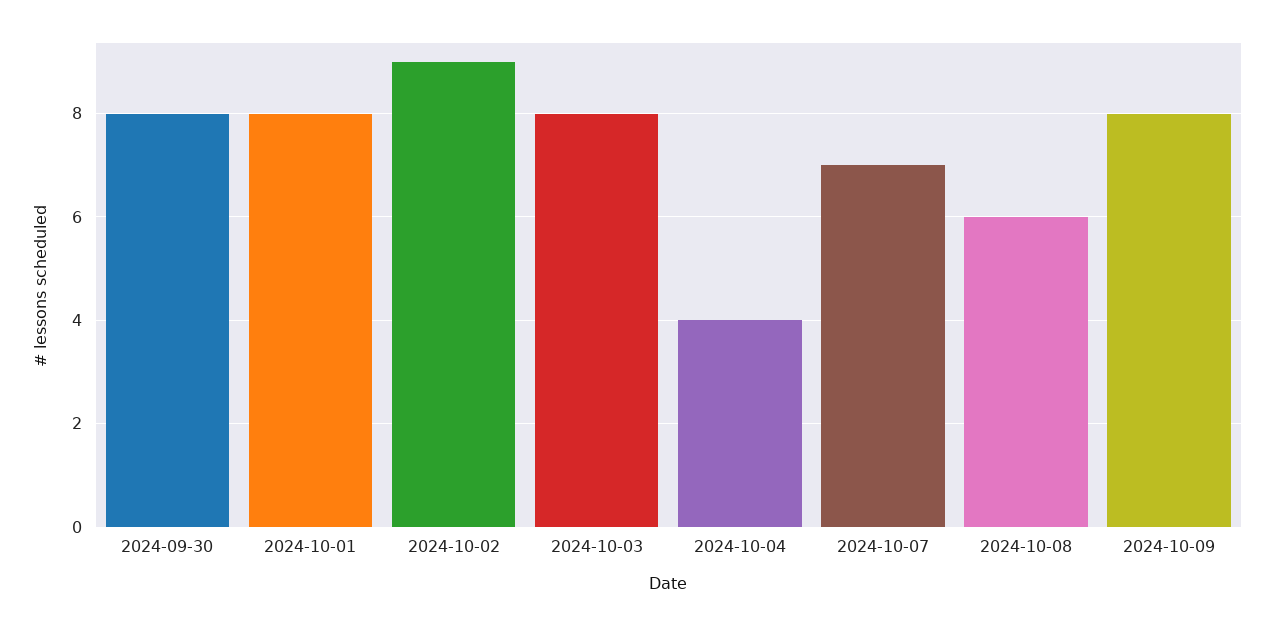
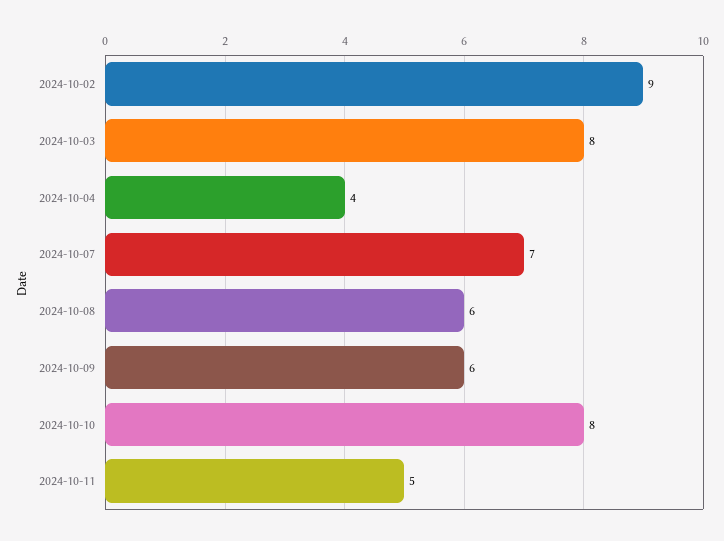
2024-09-30: 8 -> none
2024-10-01: 8 -> none
2024-10-09: 8 -> 6
2024-10-10: none -> 8
2024-10-11: none -> 5

